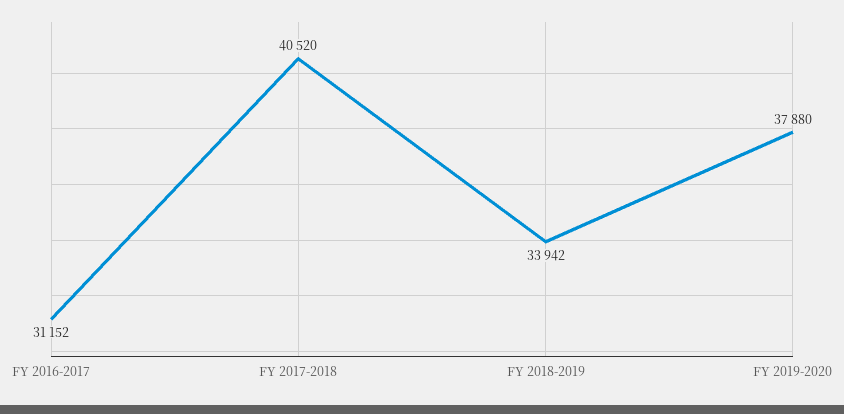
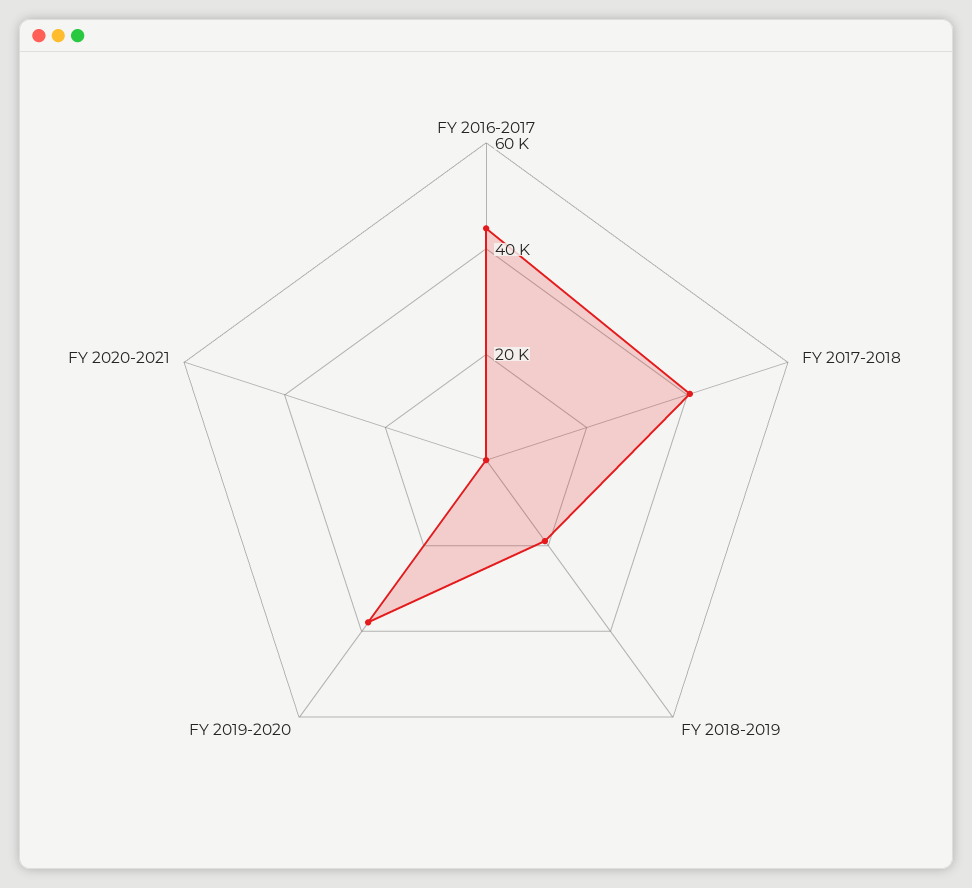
FY 2016-2017: 31152 -> 45000
FY 2018-2019: 33942 -> 20000
FY 2020-2021: none -> 0

